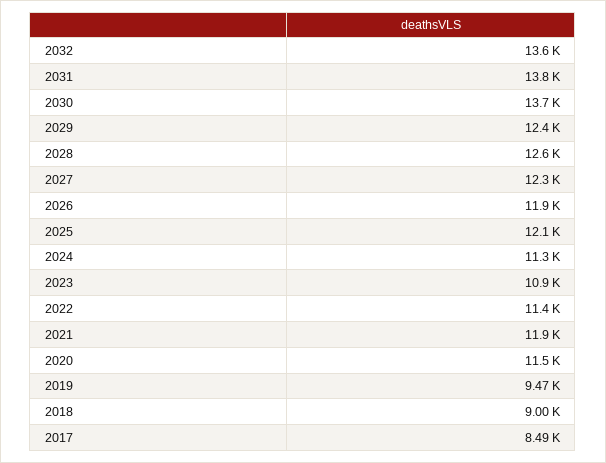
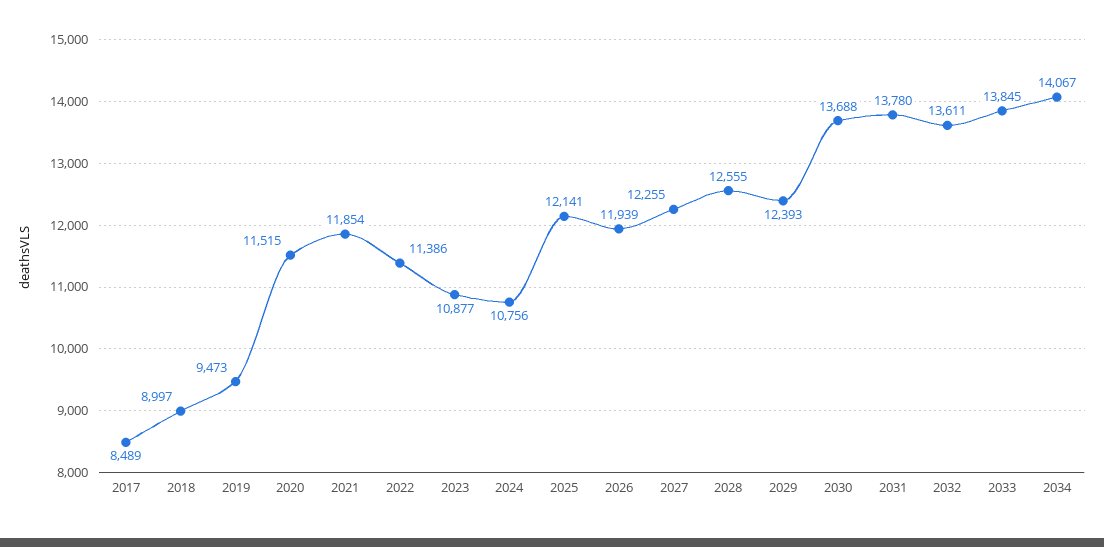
2024: 11300 -> 10756
2033: none -> 13845
2034: none -> 14067

